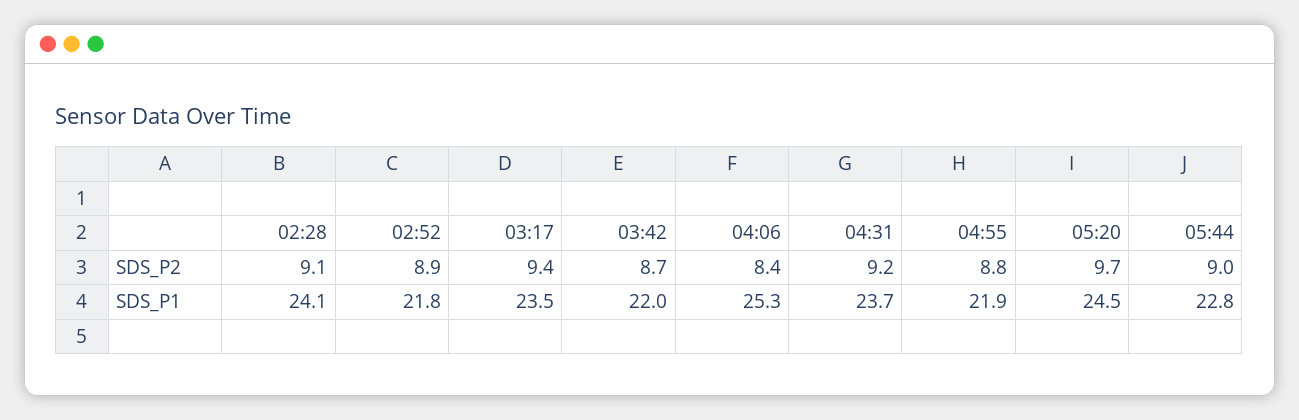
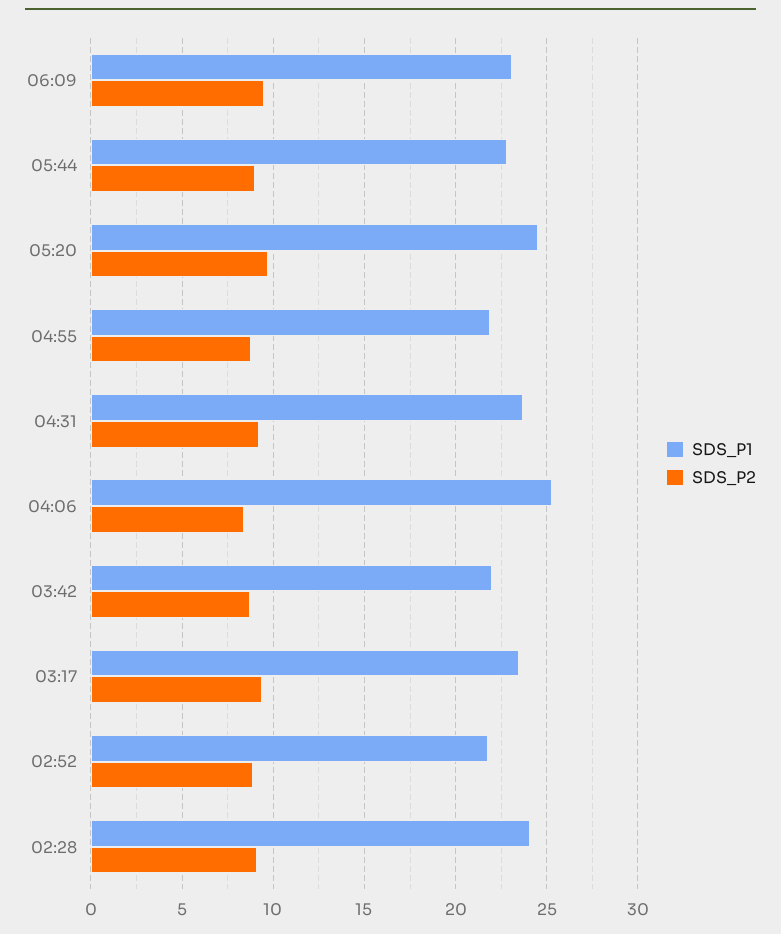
SDS_P1, 06:09: none -> 23
SDS_P2, 06:09: none -> 9.5

